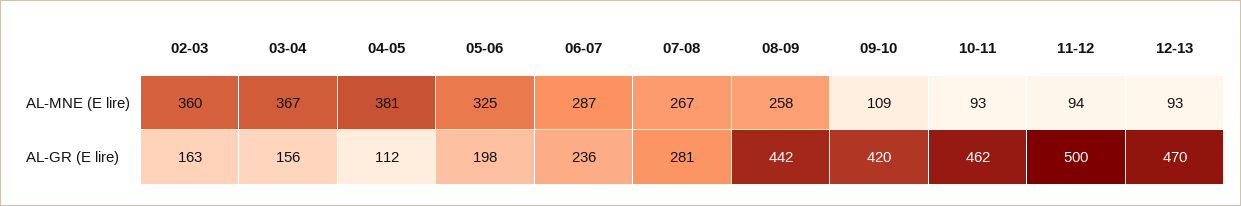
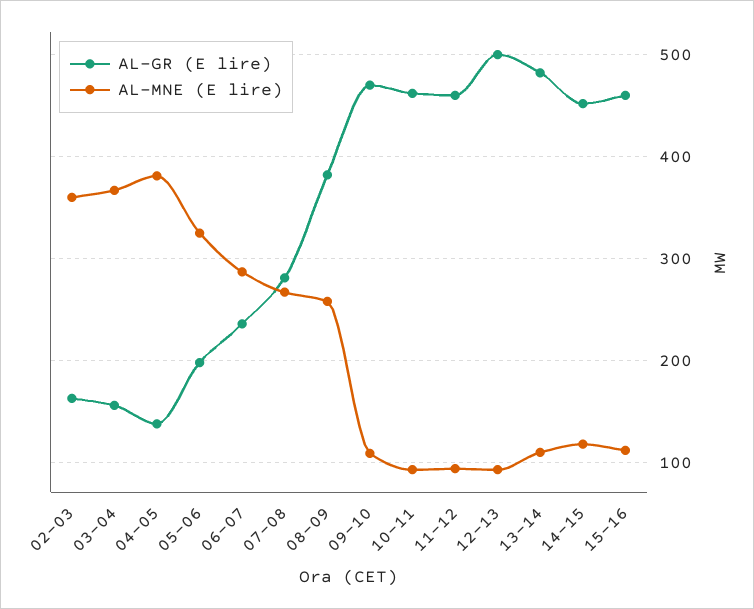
AL-GR (E lire), 04-05: 112 -> 140
AL-GR (E lire), 08-09: 442 -> 380
AL-GR (E lire), 09-10: 420 -> 470
AL-GR (E lire), 11-12: 500 -> 460
AL-GR (E lire), 12-13: 470 -> 500
AL-GR (E lire), 13-14: none -> 480
AL-MNE (E lire), 13-14: none -> 110
AL-GR (E lire), 14-15: none -> 450
AL-MNE (E lire), 14-15: none -> 120
AL-GR (E lire), 15-16: none -> 460
AL-MNE (E lire), 15-16: none -> 110

